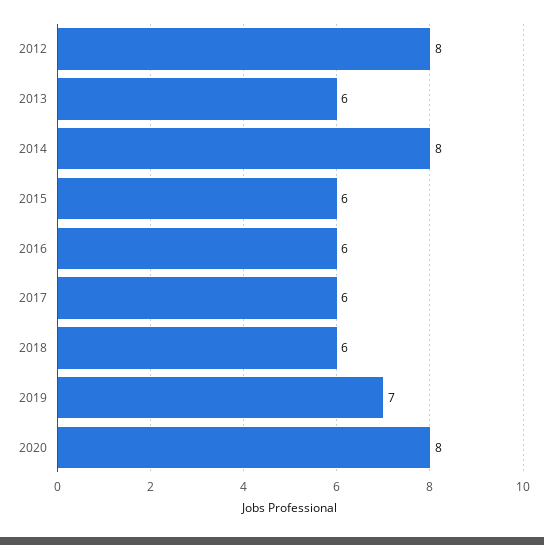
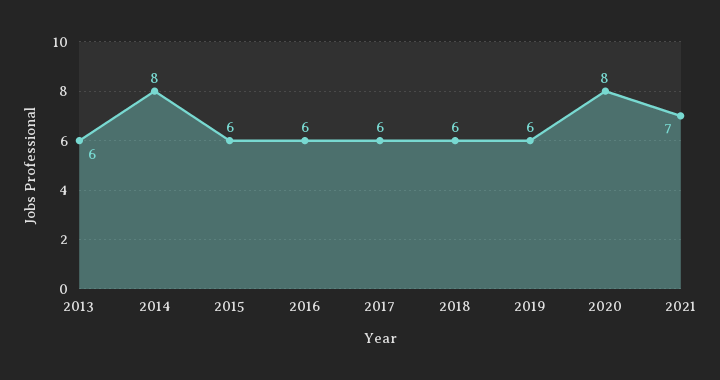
2012: 8 -> none
2019: 7 -> 6
2021: none -> 7

